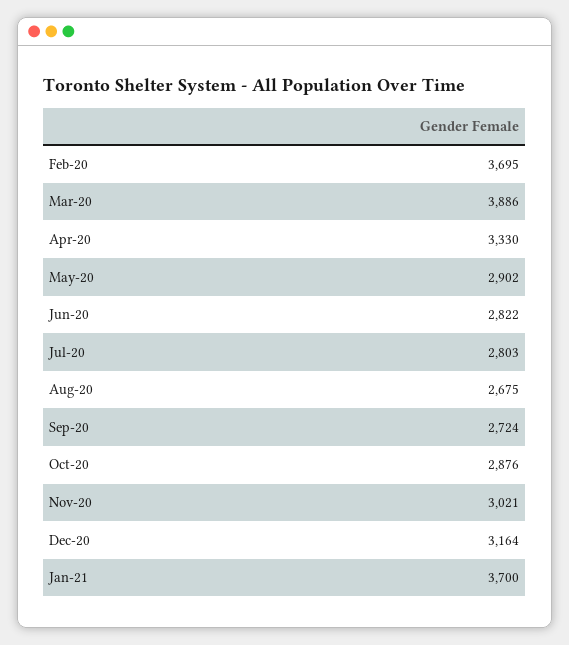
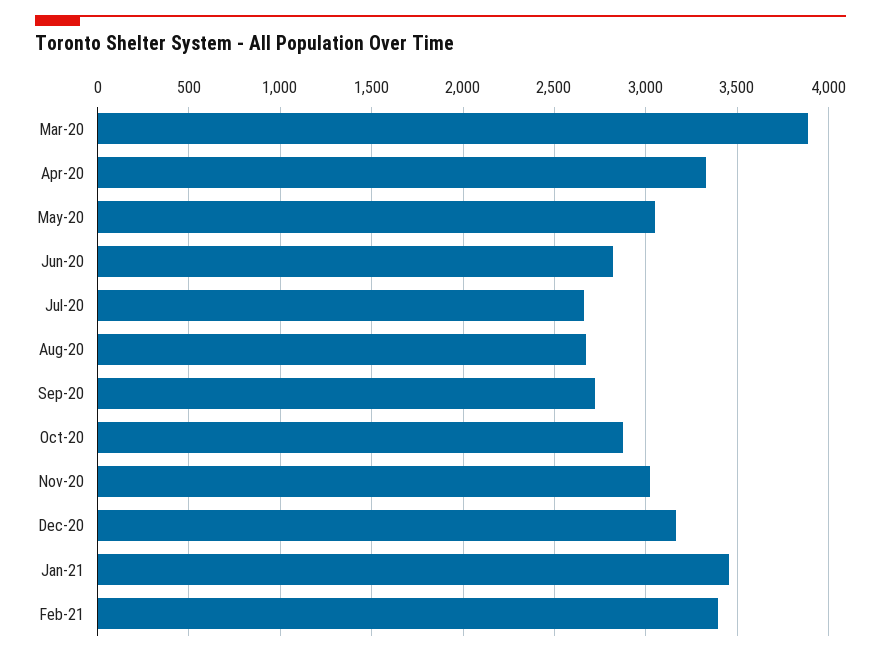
Feb-20: 3695 -> none
May-20: 2902 -> 3050
Jul-20: 2803 -> 2650
Jan-21: 3700 -> 3450
Feb-21: none -> 3400

